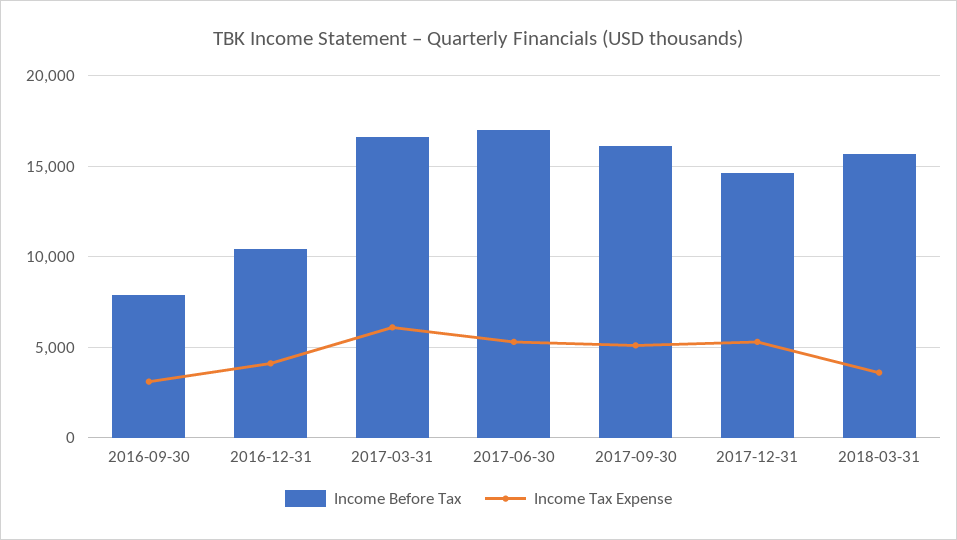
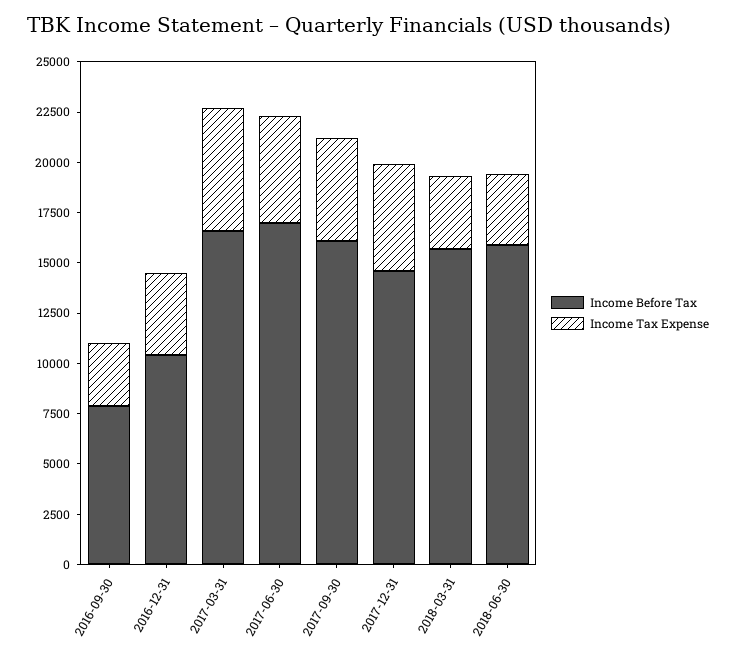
Income Before Tax, 2018-06-30: none -> 16000
Income Tax Expense, 2018-06-30: none -> 3500

